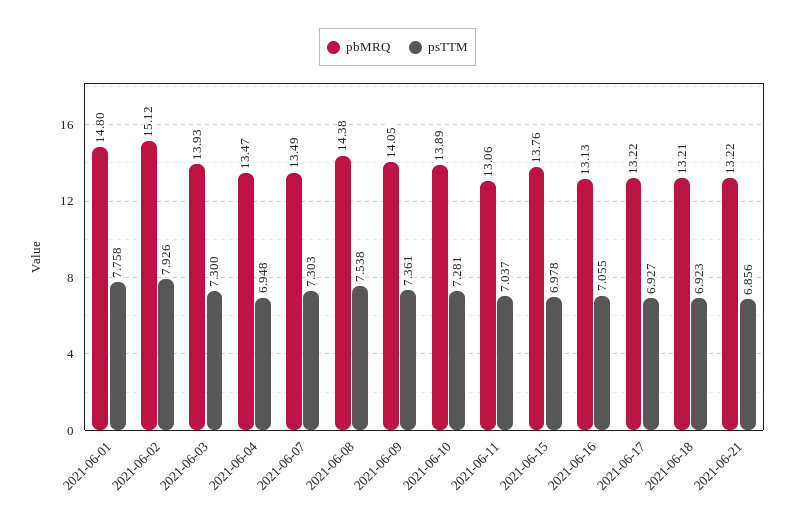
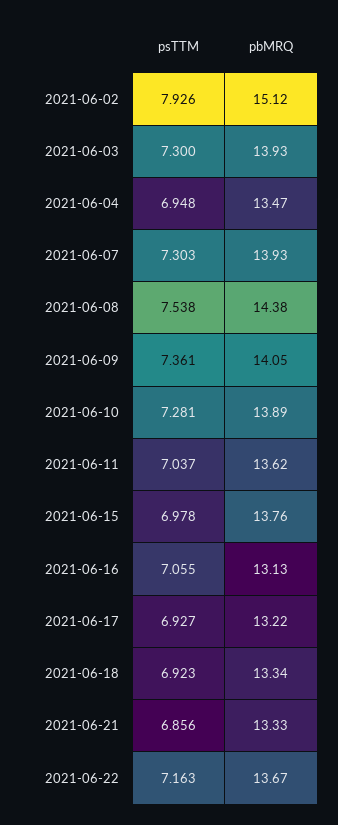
pbMRQ, 2021-06-01: 14.8 -> none
psTTM, 2021-06-01: 7.758 -> none
pbMRQ, 2021-06-07: 13.49 -> 13.93
pbMRQ, 2021-06-11: 13.06 -> 13.62
pbMRQ, 2021-06-18: 13.21 -> 13.34
pbMRQ, 2021-06-21: 13.22 -> 13.33
psTTM, 2021-06-22: none -> 7.163
pbMRQ, 2021-06-22: none -> 13.67

